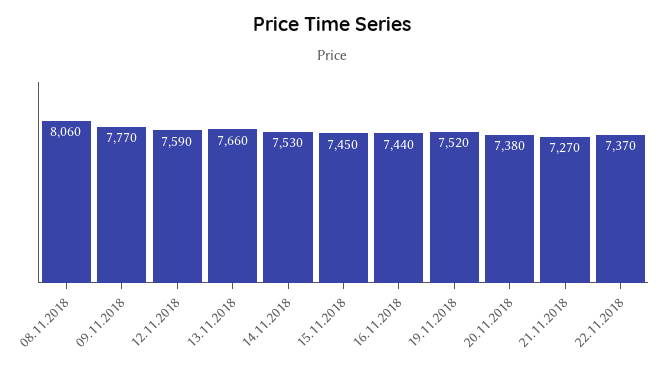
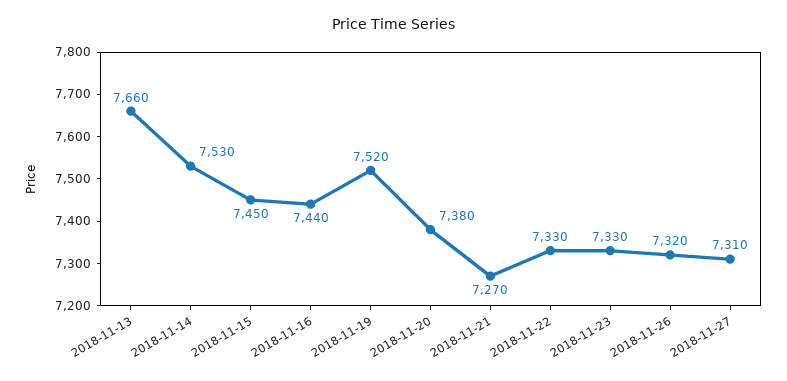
08.11.2018: 8060 -> none
09.11.2018: 7770 -> none
12.11.2018: 7590 -> none
22.11.2018: 7370 -> 7330
2018-11-23: none -> 7330
2018-11-26: none -> 7320
2018-11-27: none -> 7310

